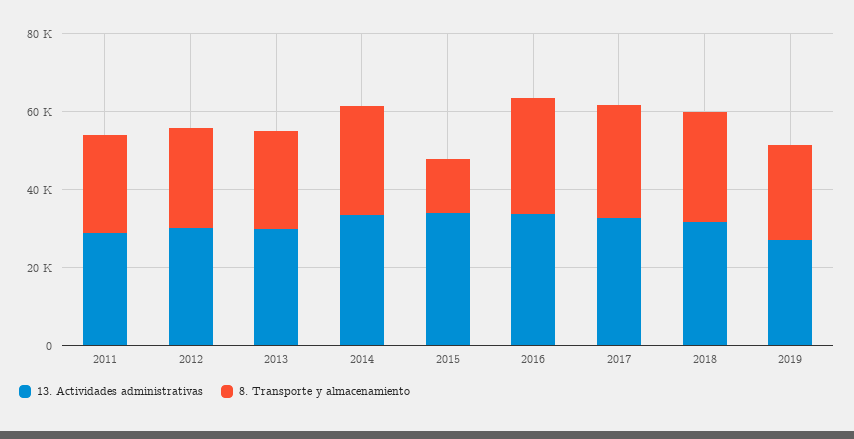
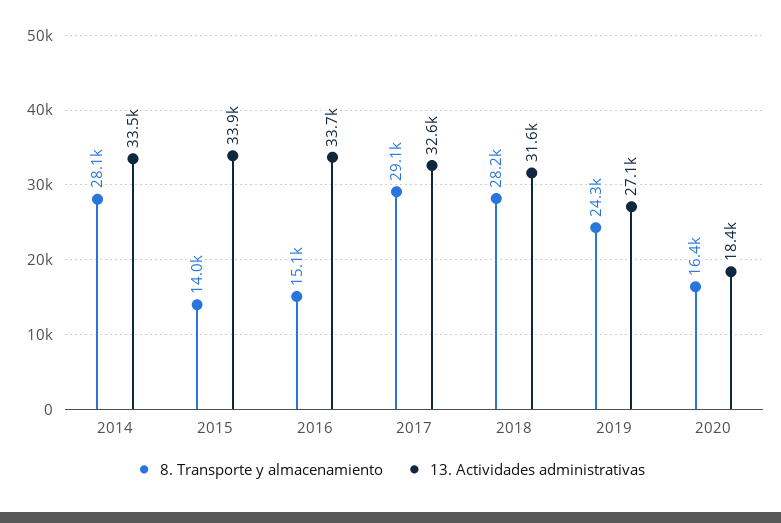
13. Actividades administrativas, 2011: 30000 -> none
8. Transporte y almacenamiento, 2011: 25000 -> none
13. Actividades administrativas, 2012: 30000 -> none
8. Transporte y almacenamiento, 2012: 25000 -> none
13. Actividades administrativas, 2013: 30000 -> none
8. Transporte y almacenamiento, 2013: 25000 -> none
8. Transporte y almacenamiento, 2016: 30000 -> 15100
8. Transporte y almacenamiento, 2020: none -> 16400
13. Actividades administrativas, 2020: none -> 18400

